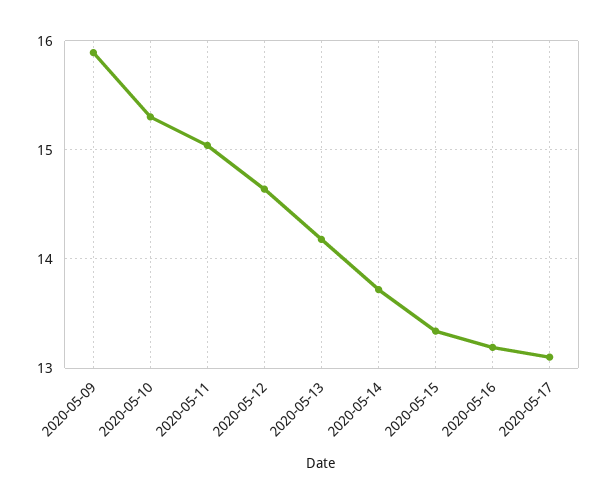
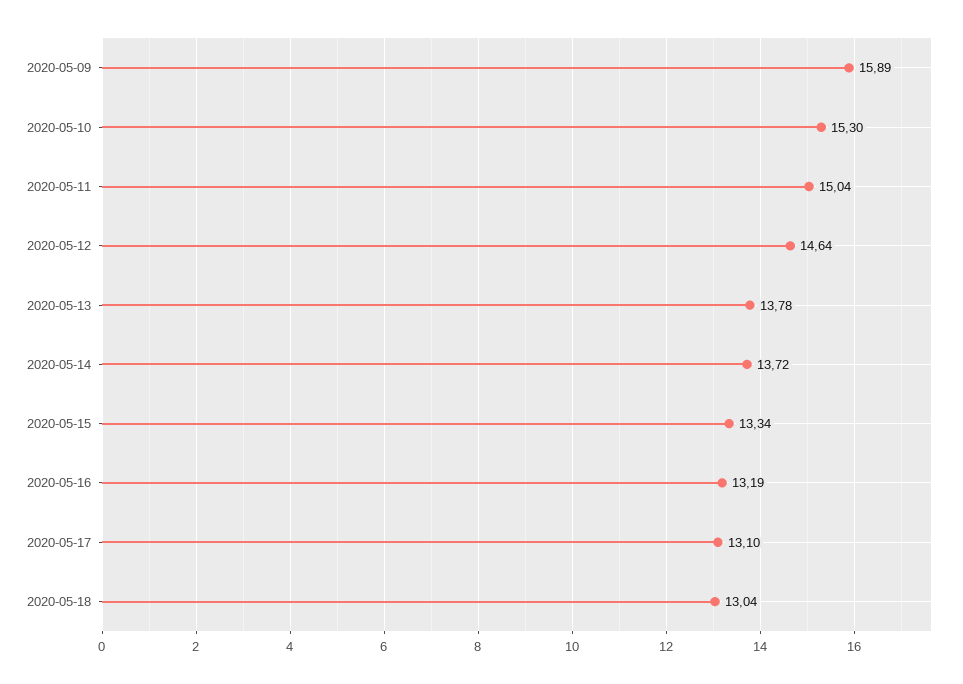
2020-05-13: 14.2 -> 13.78
2020-05-18: none -> 13.04

